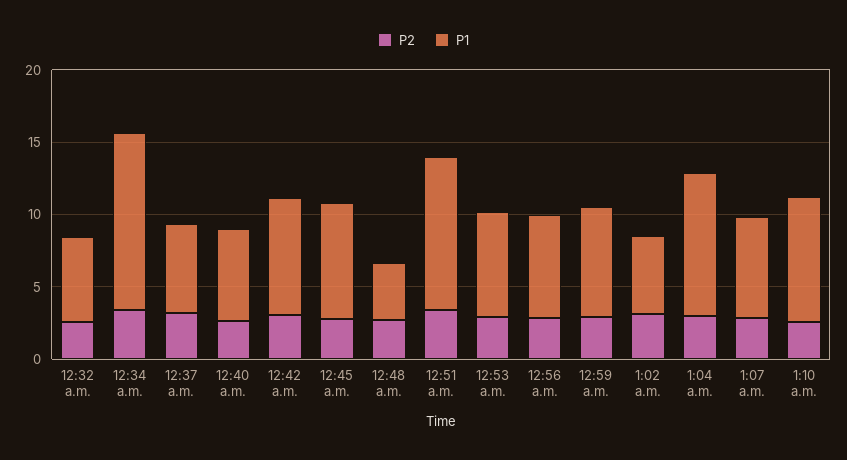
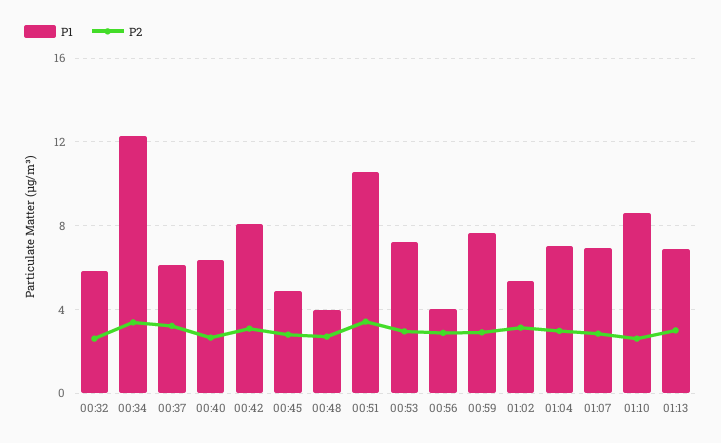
P1, 12:45 a.m.: 8 -> 5
P1, 12:56 a.m.: 7 -> 4
P1, 1:04 a.m.: 10 -> 7
P1, 01:13: none -> 7
P2, 01:13: none -> 3

